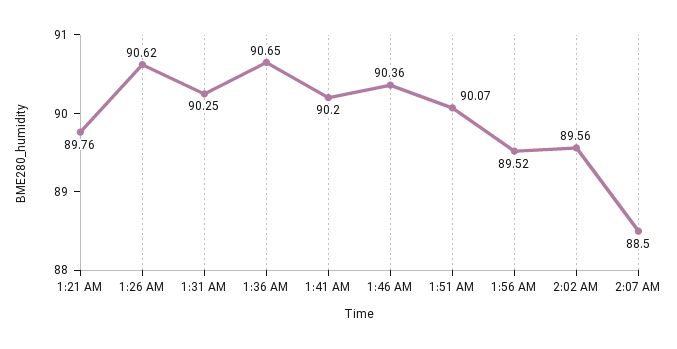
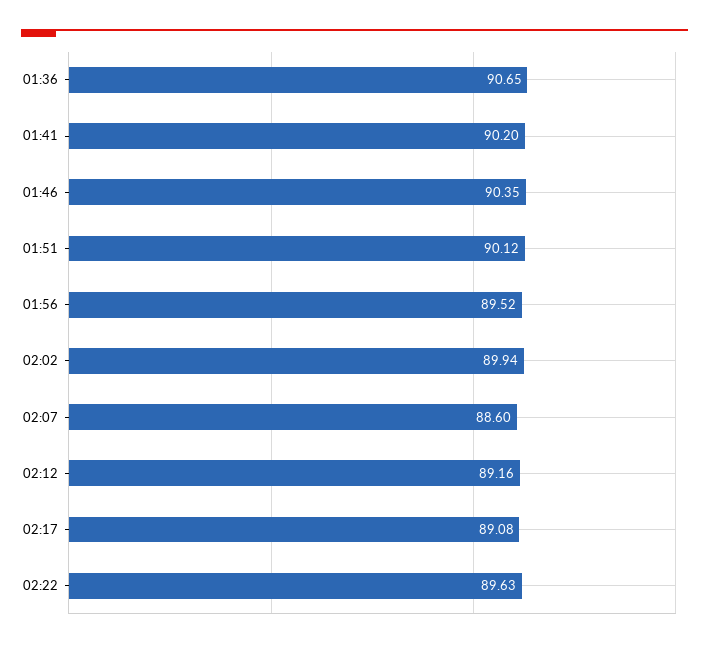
1:21 AM: 89.76 -> none
1:26 AM: 90.62 -> none
1:31 AM: 90.25 -> none
1:46 AM: 90.36 -> 90.35
1:51 AM: 90.07 -> 90.12
2:02 AM: 89.56 -> 89.94
2:07 AM: 88.5 -> 88.6
02:12: none -> 89.16
02:17: none -> 89.08
02:22: none -> 89.63

